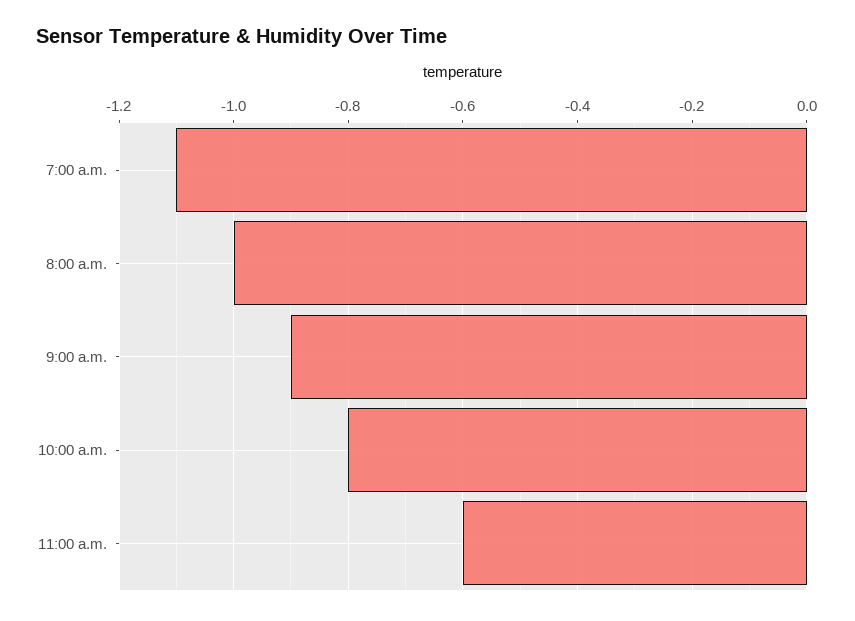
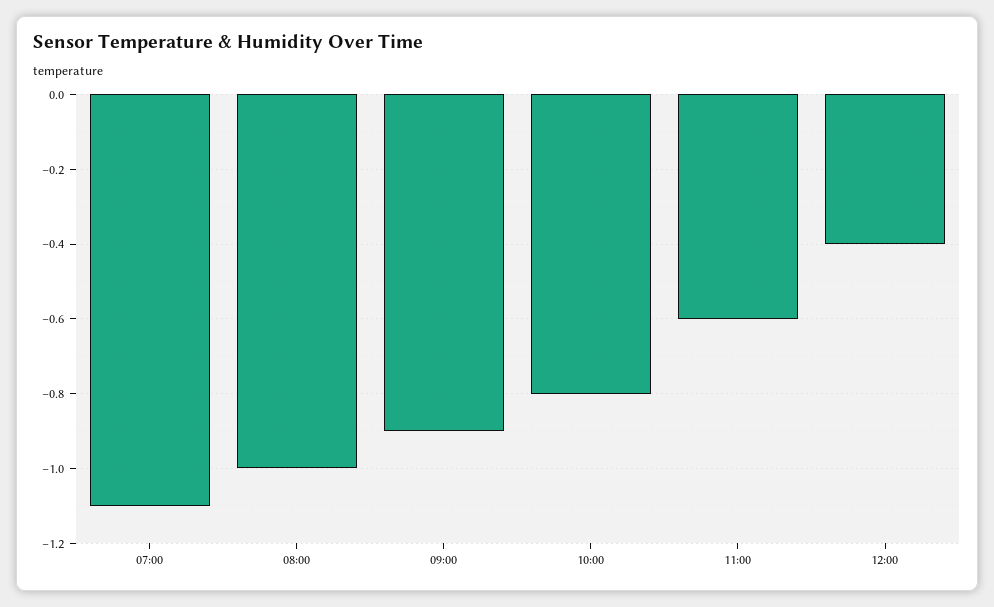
12:00: none -> -0.4

